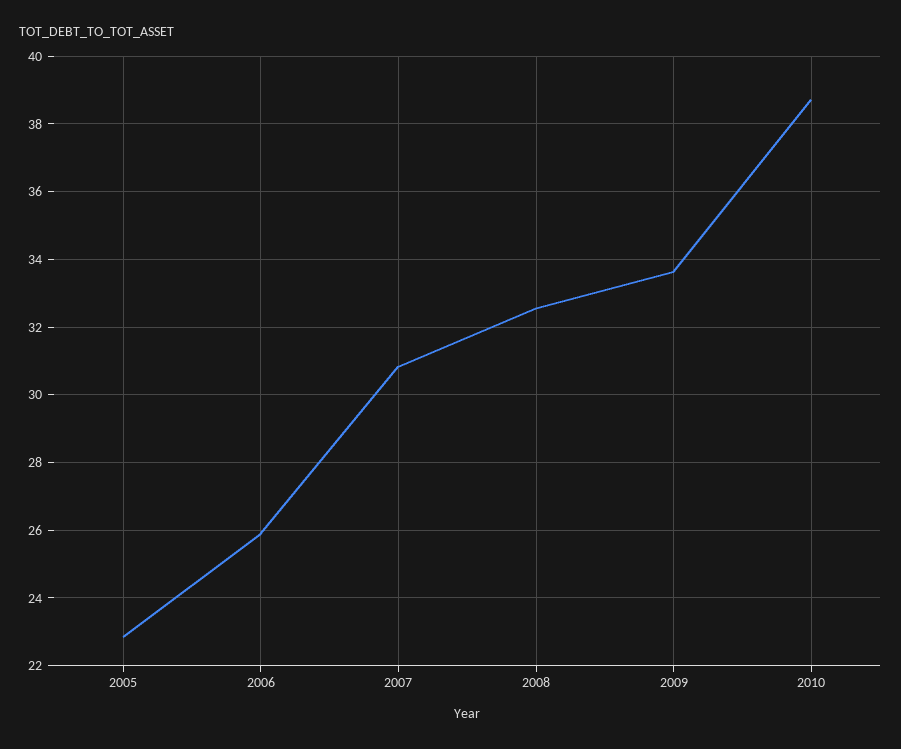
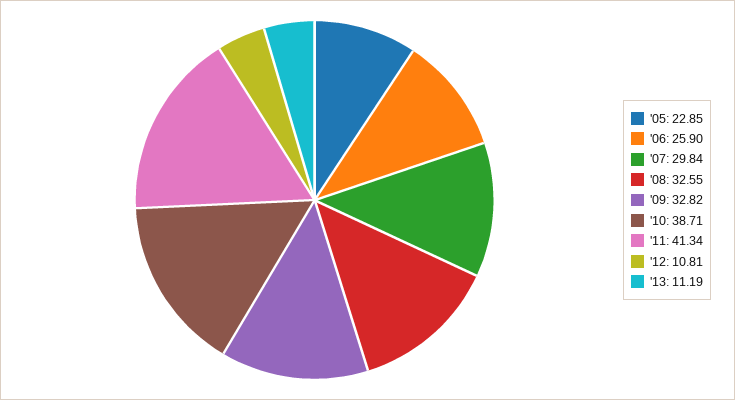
2007: 30.8 -> 29.84
2009: 33.6 -> 32.82
'11: none -> 41.34
'12: none -> 10.81
'13: none -> 11.19

